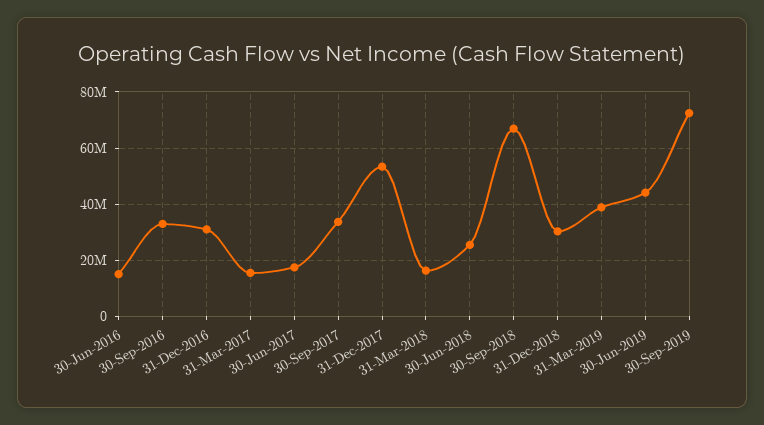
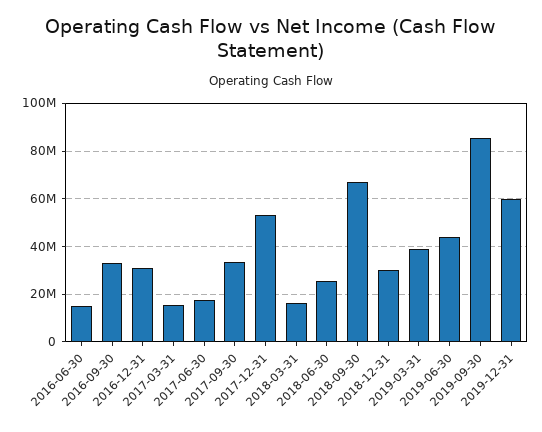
30-Sep-2019: 72500000 -> 85000000
2019-12-31: none -> 60000000

